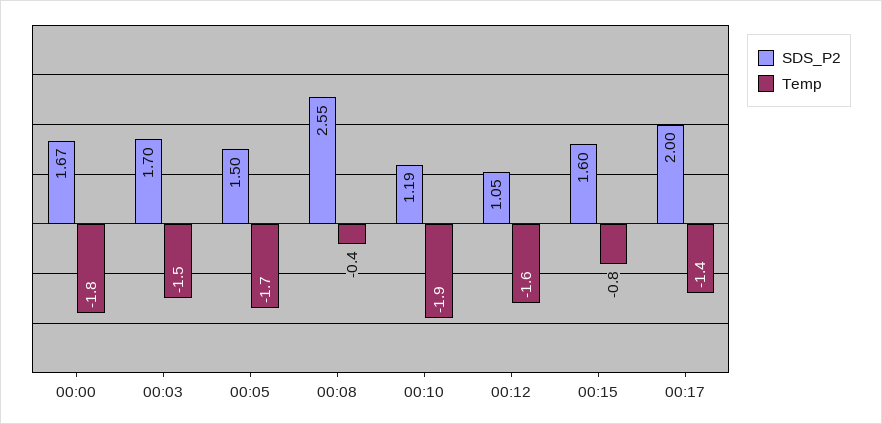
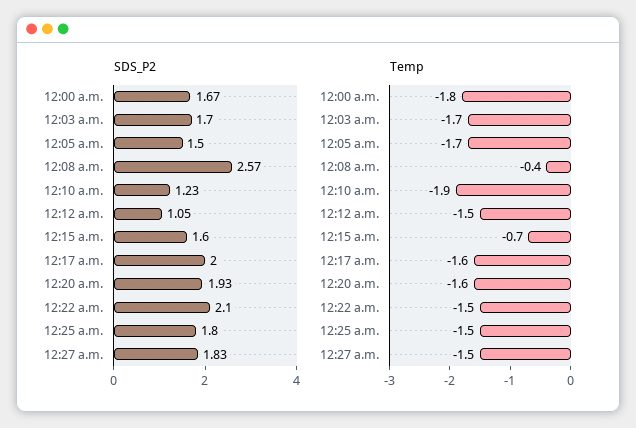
Temp, 00:03: -1.5 -> -1.7
SDS_P2, 00:08: 2.55 -> 2.57
SDS_P2, 00:10: 1.19 -> 1.23
Temp, 00:12: -1.6 -> -1.5
Temp, 00:15: -0.8 -> -0.7
Temp, 00:17: -1.4 -> -1.6
SDS_P2, 12:20 a.m.: none -> 1.93
SDS_P2, 12:22 a.m.: none -> 2.1
SDS_P2, 12:25 a.m.: none -> 1.8
SDS_P2, 12:27 a.m.: none -> 1.83
Temp, 12:20 a.m.: none -> -1.6
Temp, 12:22 a.m.: none -> -1.5
Temp, 12:25 a.m.: none -> -1.5
Temp, 12:27 a.m.: none -> -1.5

